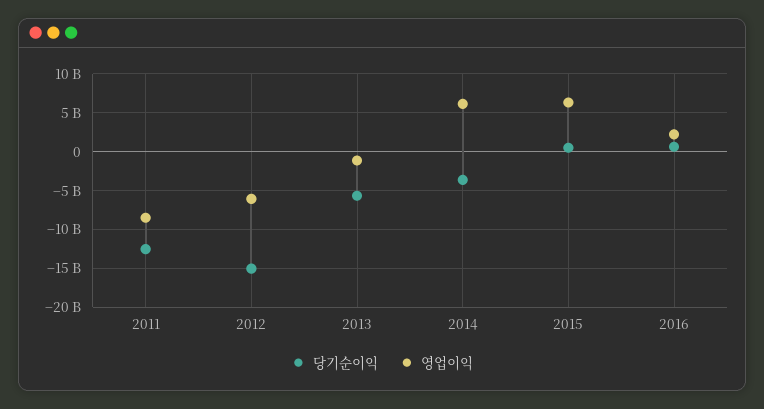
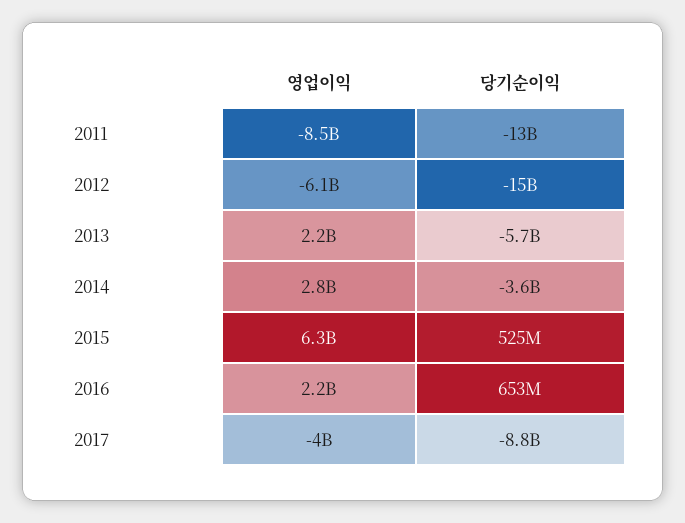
영업이익, 2013: -1000000000 -> 2200000000
영업이익, 2014: 6000000000 -> 2800000000
영업이익, 2017: none -> -4000000000
당기순이익, 2017: none -> -8800000000

